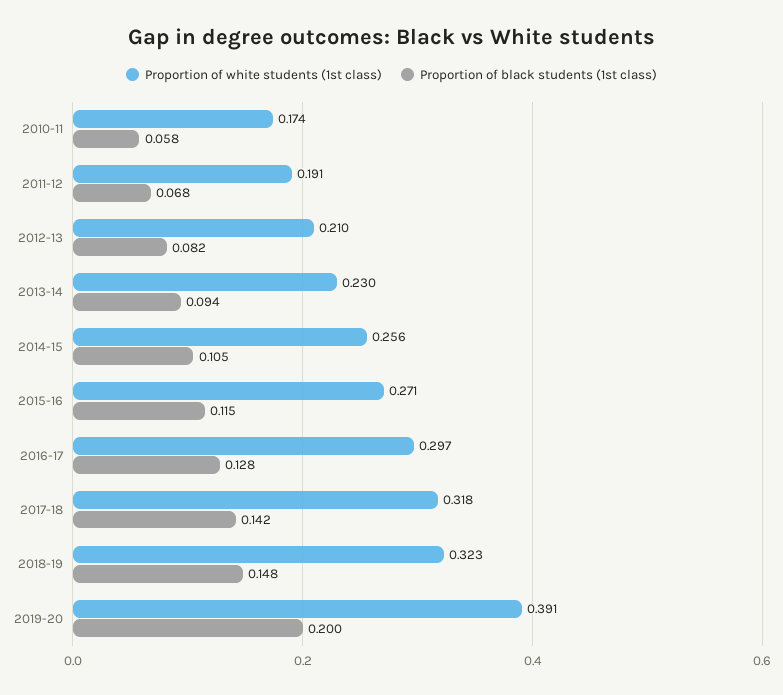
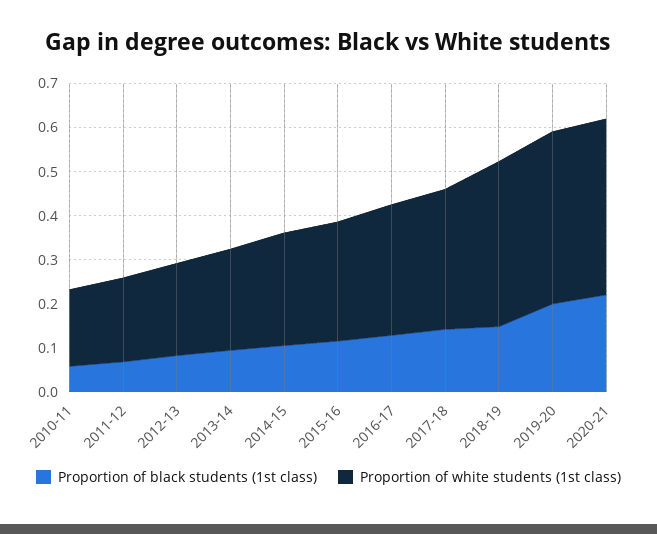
Proportion of white students (1st class), 2018-19: 0.323 -> 0.38
Proportion of black students (1st class), 2020-21: none -> 0.22
Proportion of white students (1st class), 2020-21: none -> 0.4

